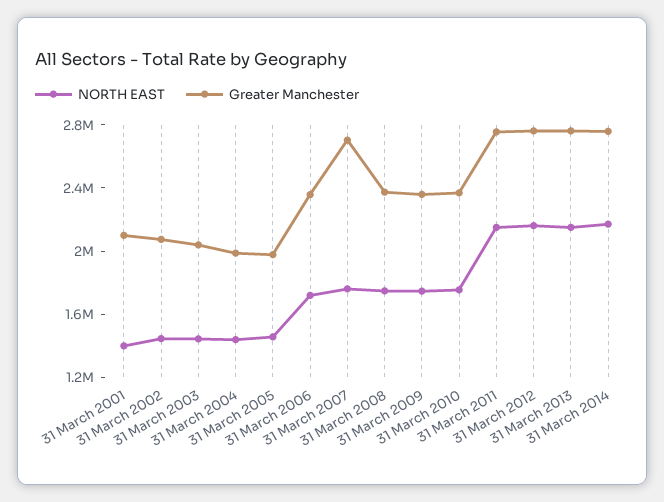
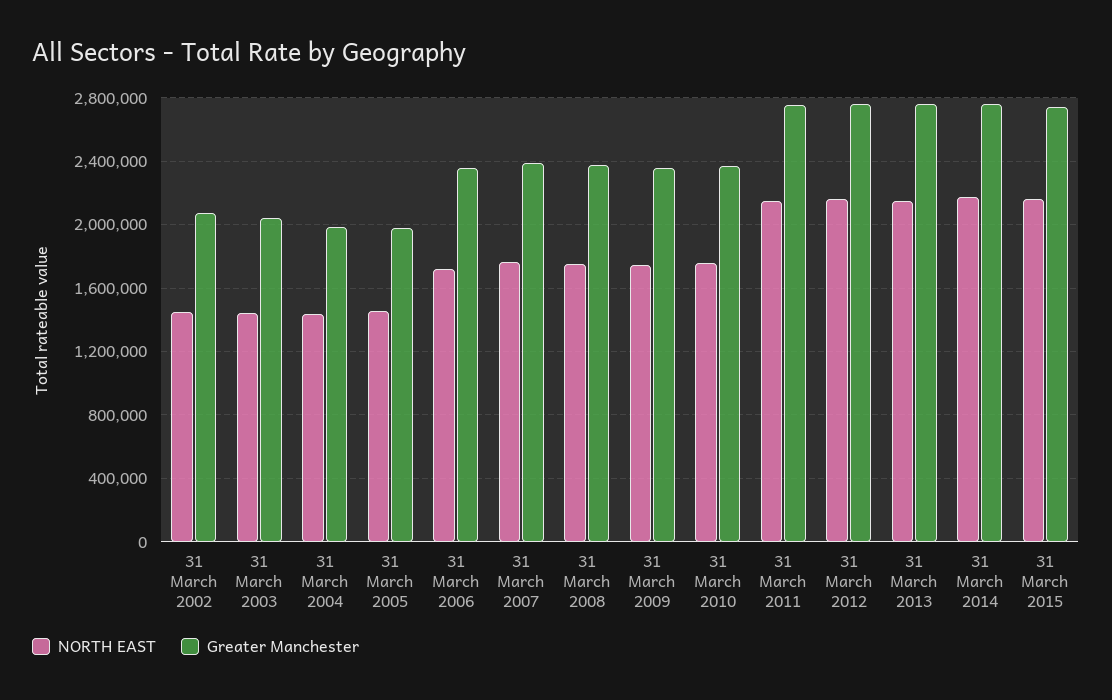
NORTH EAST, 31 March 2001: 1400000 -> none
Greater Manchester, 31 March 2001: 2100000 -> none
Greater Manchester, 31 March 2007: 2700000 -> 2400000
NORTH EAST, 31 March 2015: none -> 2150000
Greater Manchester, 31 March 2015: none -> 2750000

